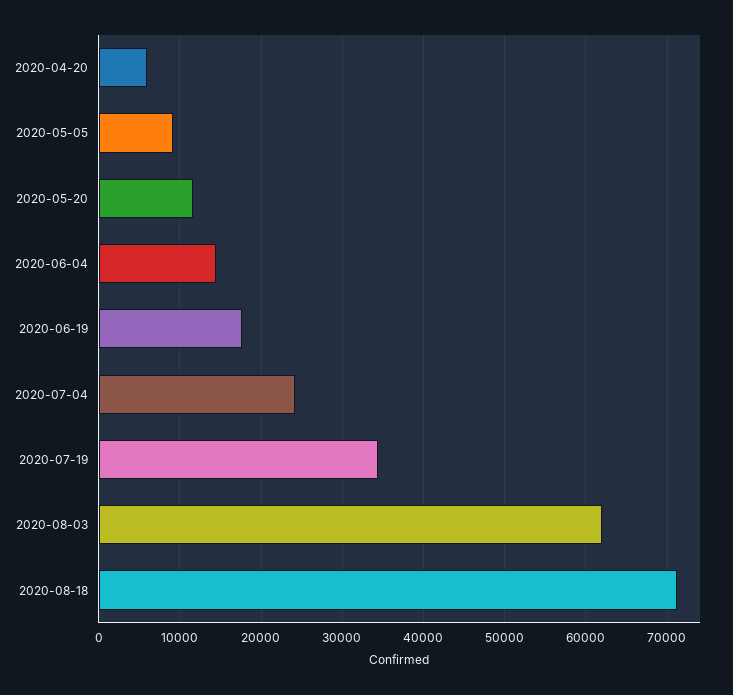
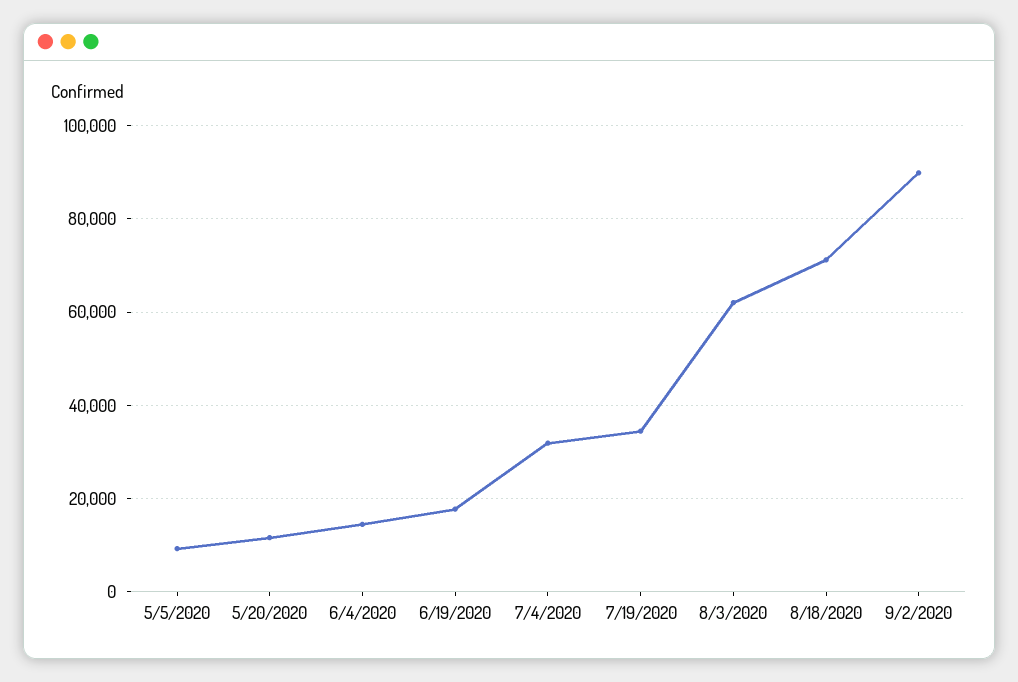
2020-04-20: 6000 -> none
2020-07-04: 24000 -> 32000
9/2/2020: none -> 90000

